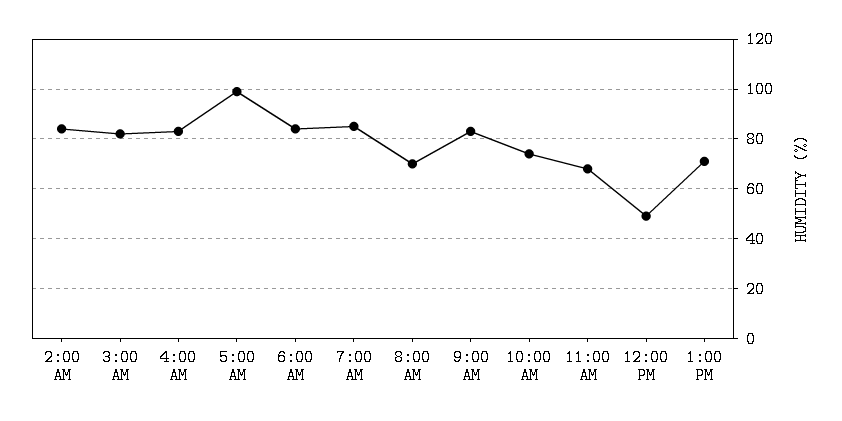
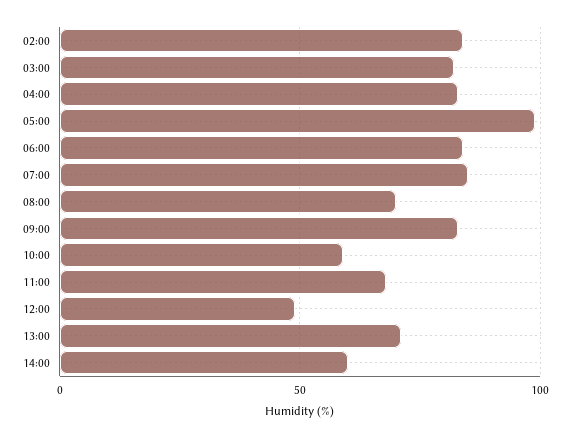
10:00 AM: 75 -> 60
14:00: none -> 60

